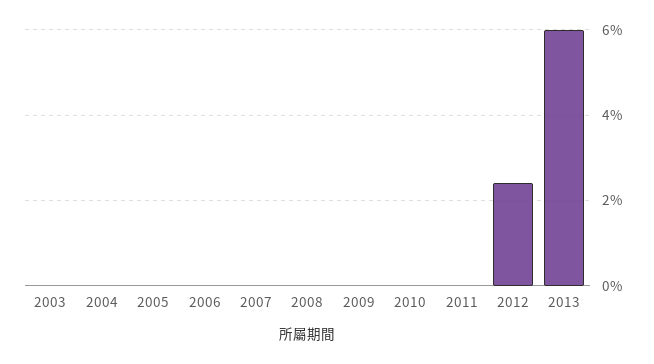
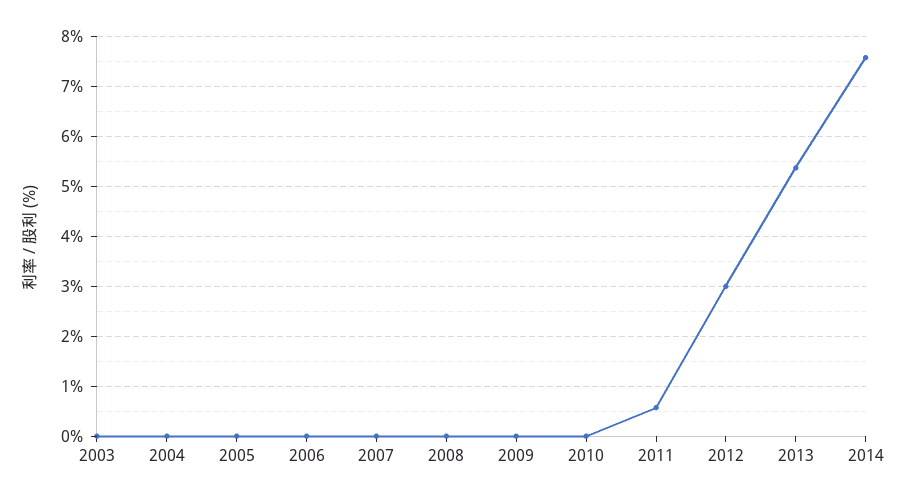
2011: 0 -> 0.6
2012: 2.4 -> 3
2013: 6 -> 5.4
2014: none -> 7.6

